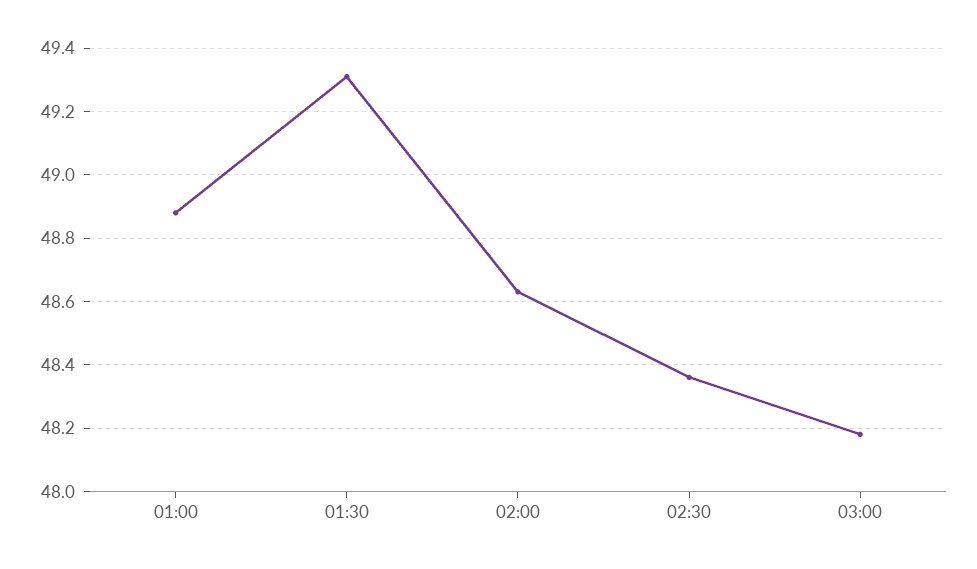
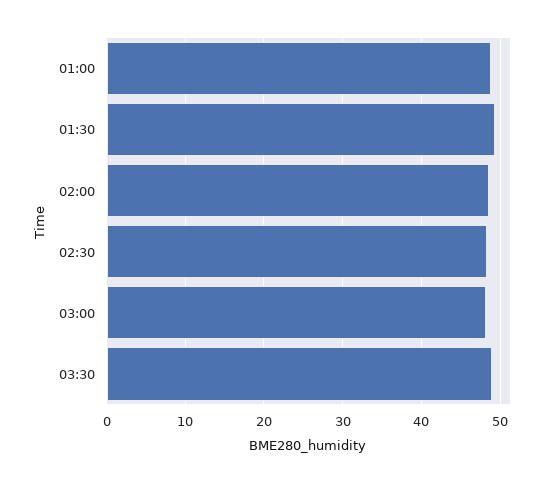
03:30: none -> 49

